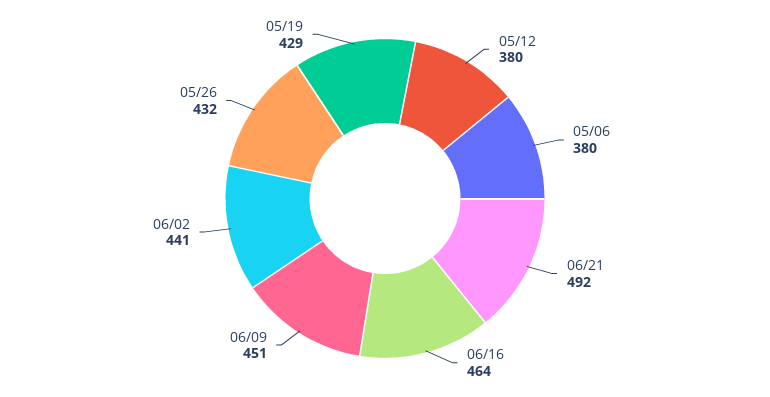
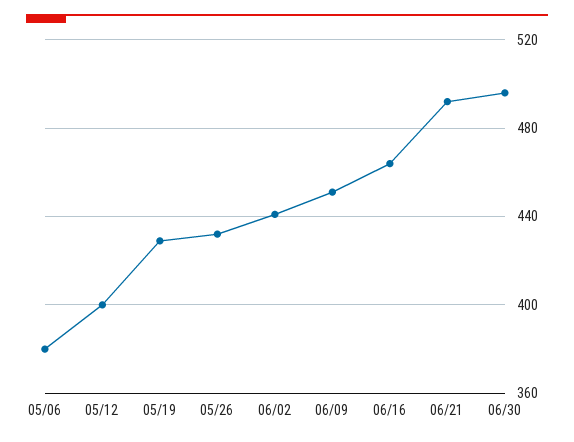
05/12: 380 -> 400
06/30: none -> 495

